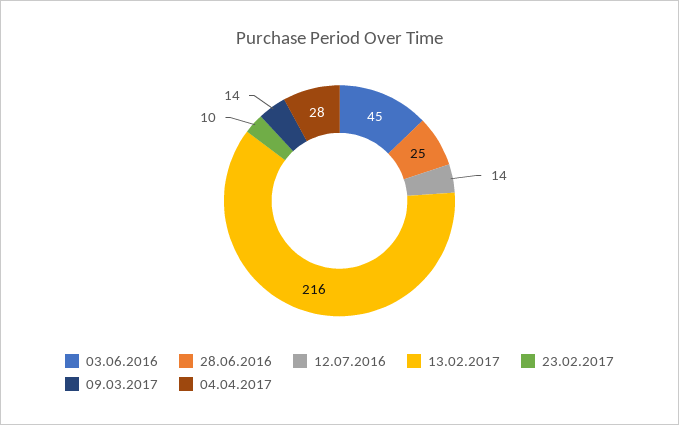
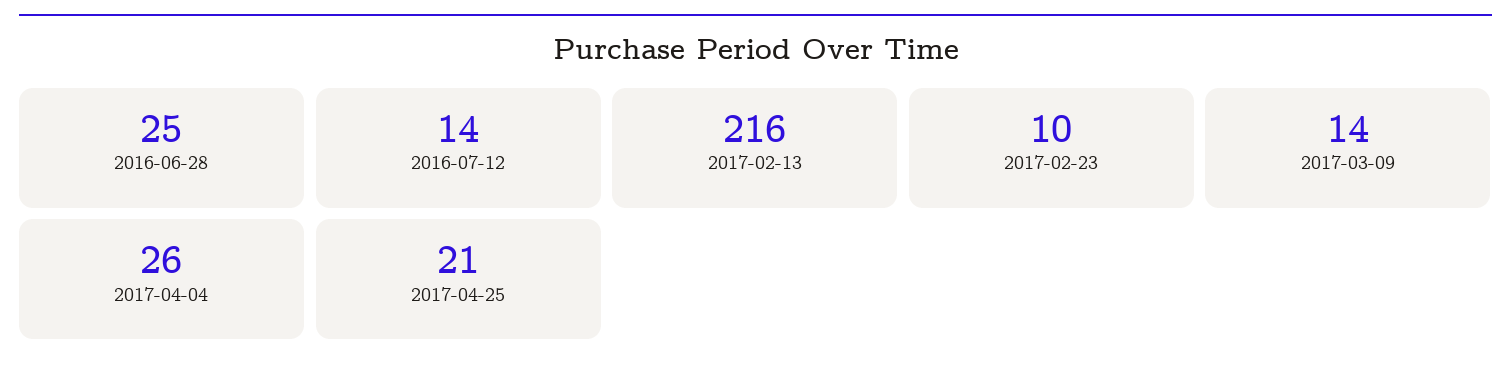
03.06.2016: 45 -> none
04.04.2017: 28 -> 26
2017-04-25: none -> 21

